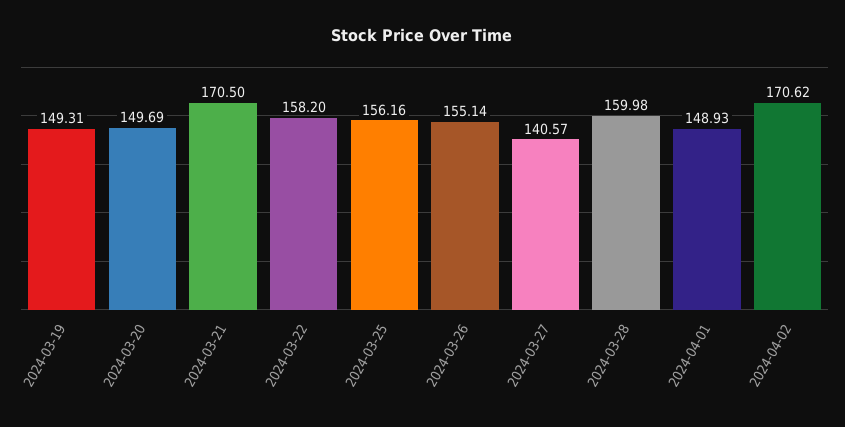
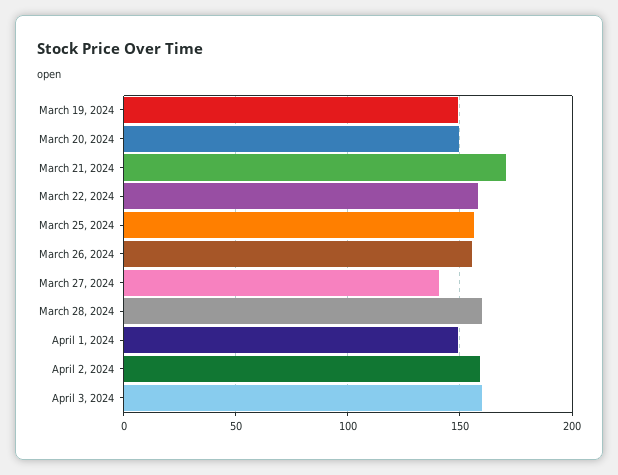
2024-04-02: 170.62 -> 160
April 3, 2024: none -> 160

